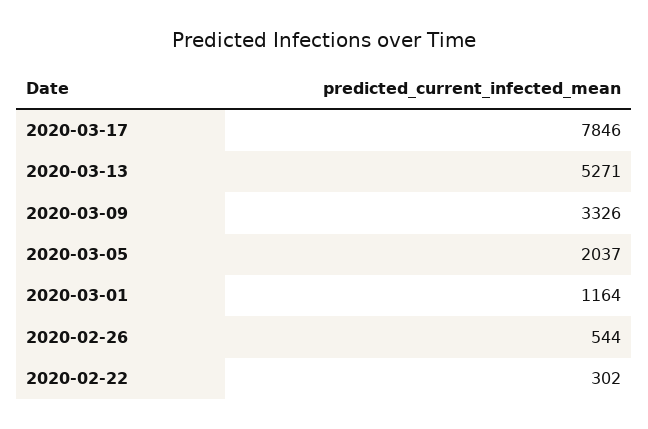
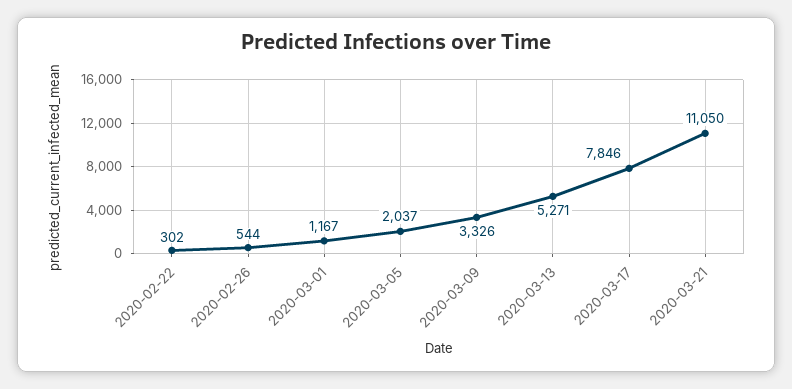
2020-03-01: 1164 -> 1167
2020-03-21: none -> 11050

